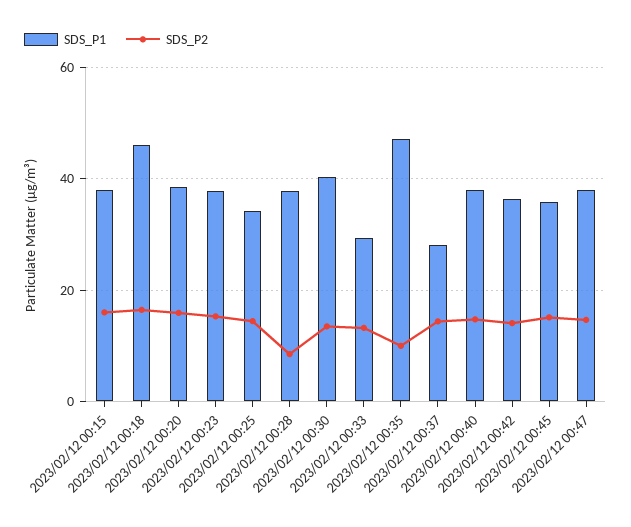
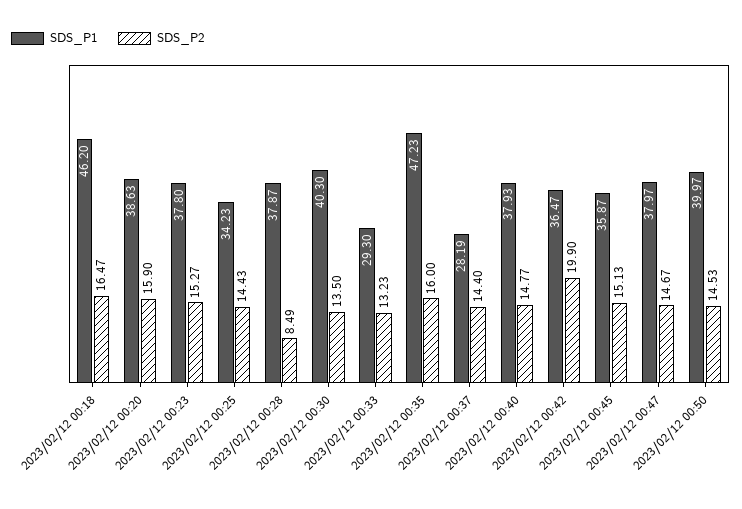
SDS_P1, 2023/02/12 00:15: 38 -> none
SDS_P2, 2023/02/12 00:15: 16 -> none
SDS_P2, 2023/02/12 00:35: 10 -> 16
SDS_P2, 2023/02/12 00:42: 14 -> 19.9
SDS_P1, 2023/02/12 00:50: none -> 39.97
SDS_P2, 2023/02/12 00:50: none -> 14.53

